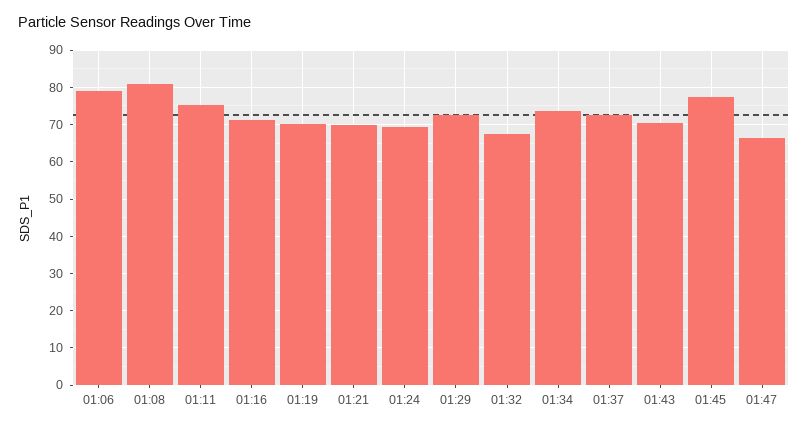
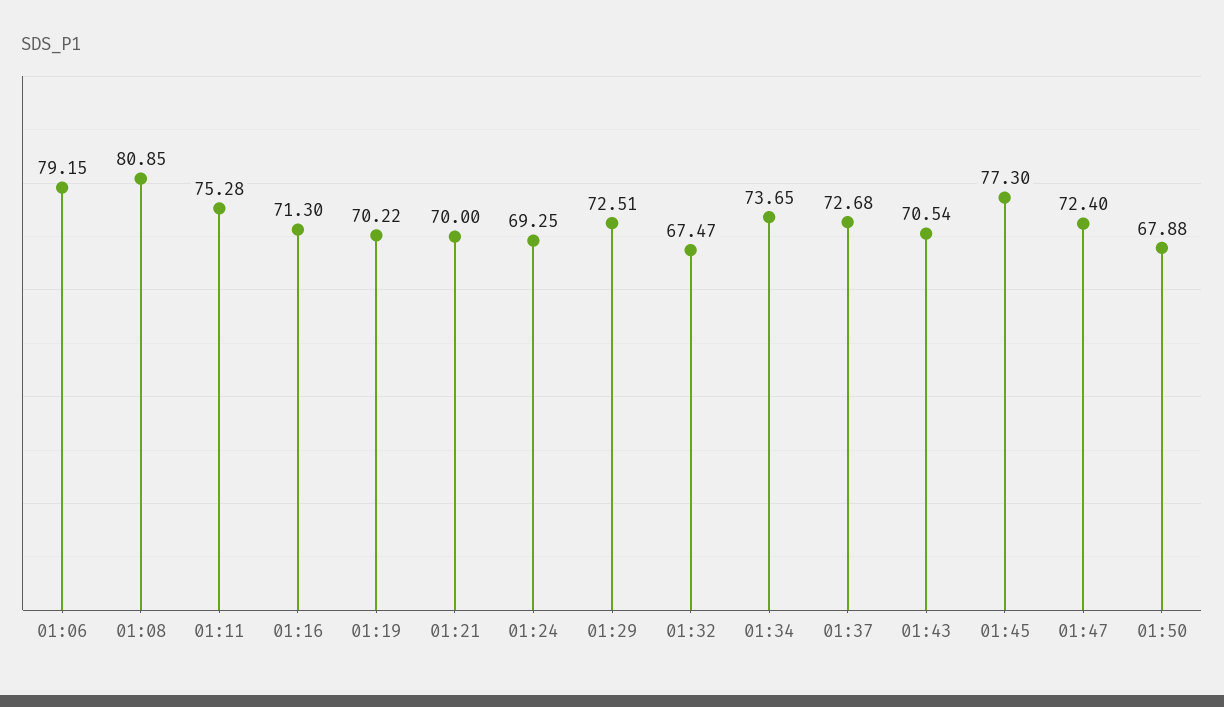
01:47: 66 -> 72.4
01:50: none -> 67.88

